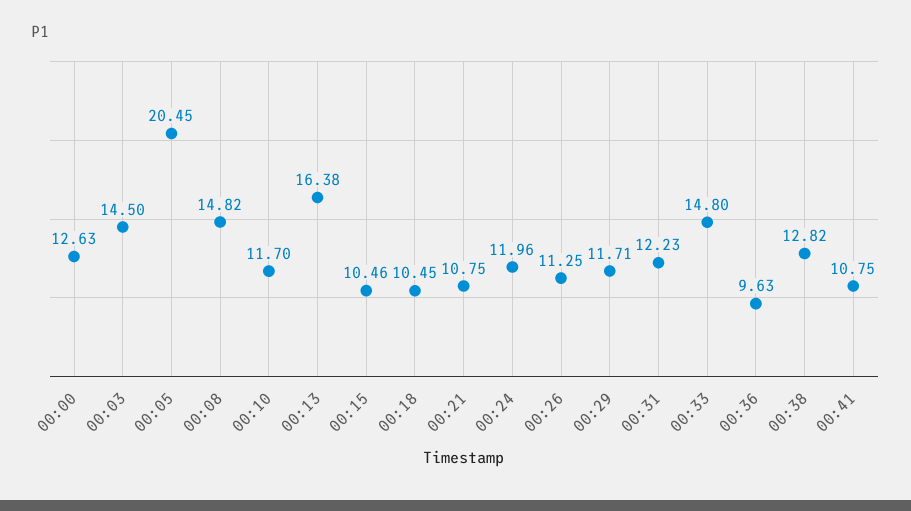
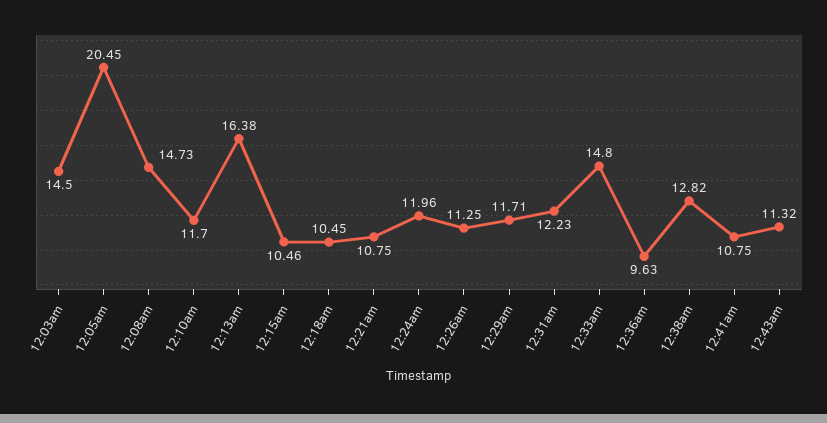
00:00: 12.63 -> none
00:08: 14.82 -> 14.73
12:43am: none -> 11.32

